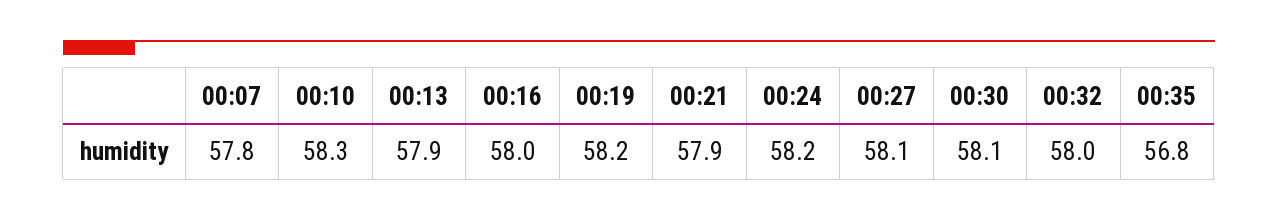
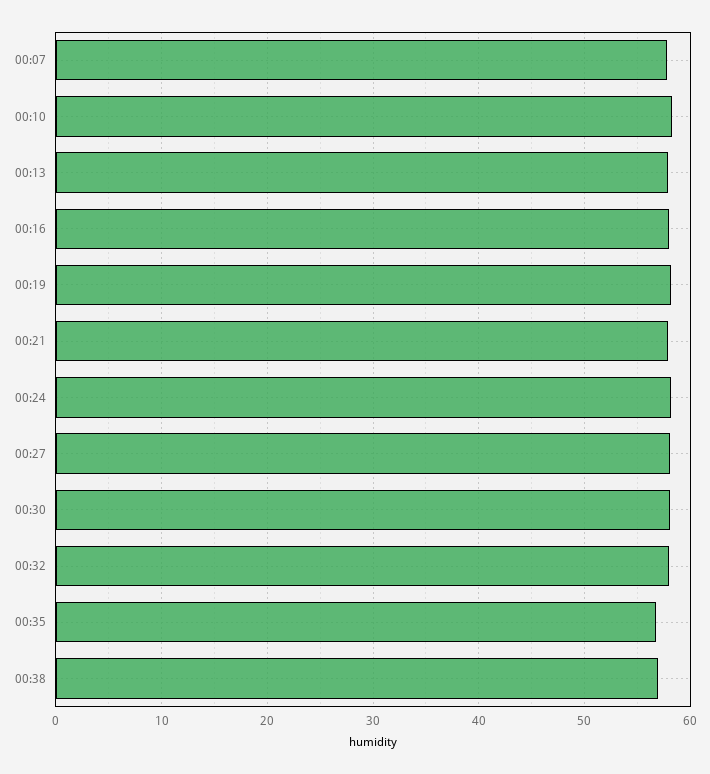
00:38: none -> 57

